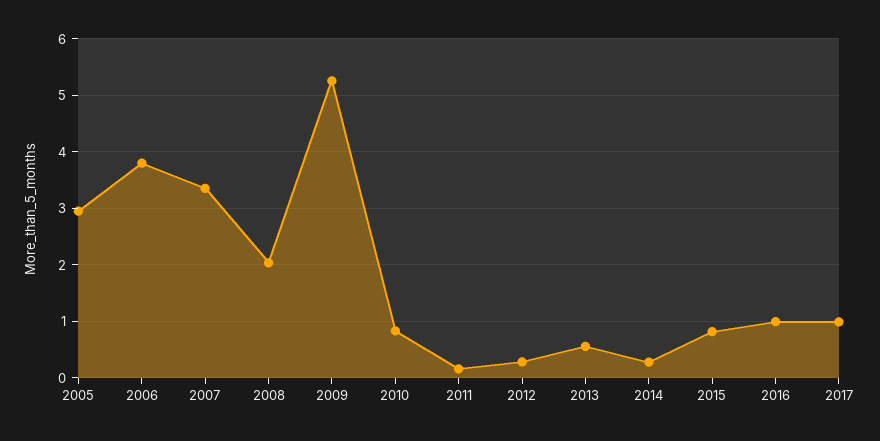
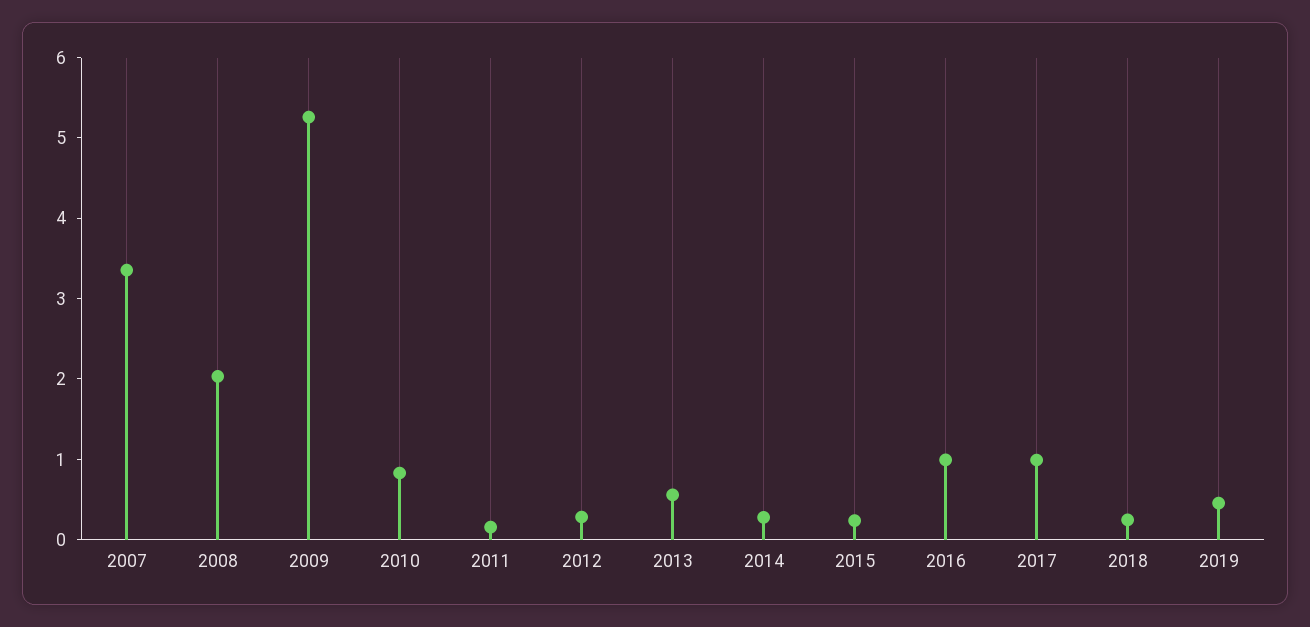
2005: 3 -> none
2006: 3.8 -> none
2015: 0.8 -> 0.2
2018: none -> 0.2
2019: none -> 0.4

